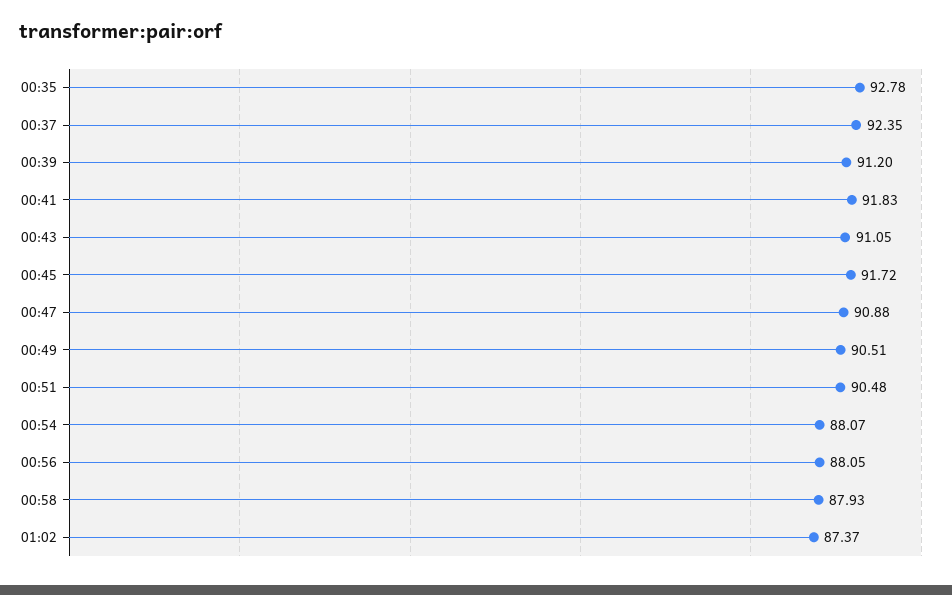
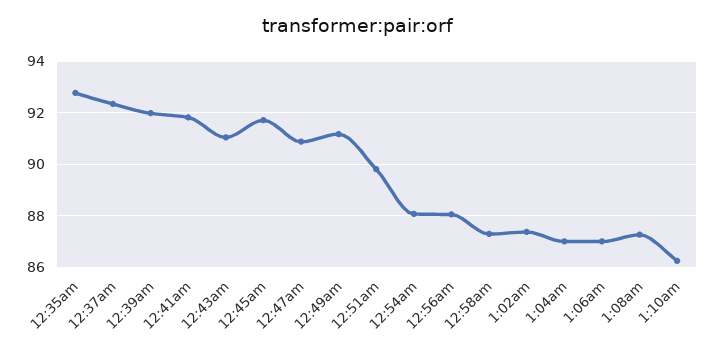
00:39: 91.2 -> 92
00:49: 90.51 -> 91.25
00:51: 90.48 -> 89.75
00:58: 87.93 -> 87.25
1:04am: none -> 87
1:06am: none -> 87
1:08am: none -> 87.25
1:10am: none -> 86.25

